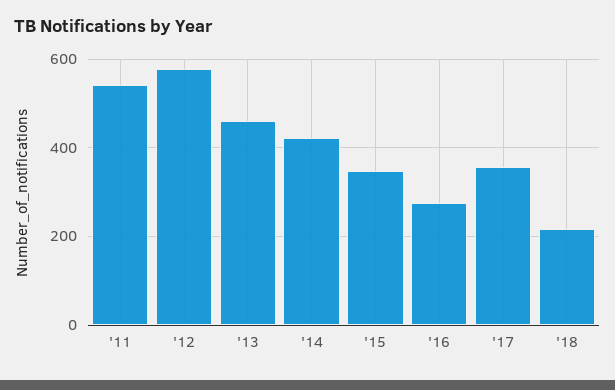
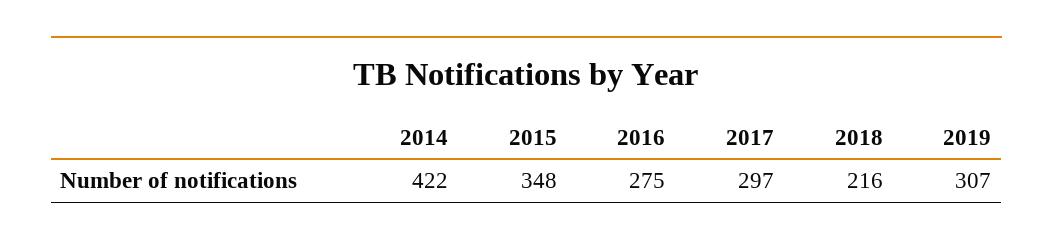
'11: 540 -> none
'12: 580 -> none
'13: 460 -> none
'17: 360 -> 297
2019: none -> 307

